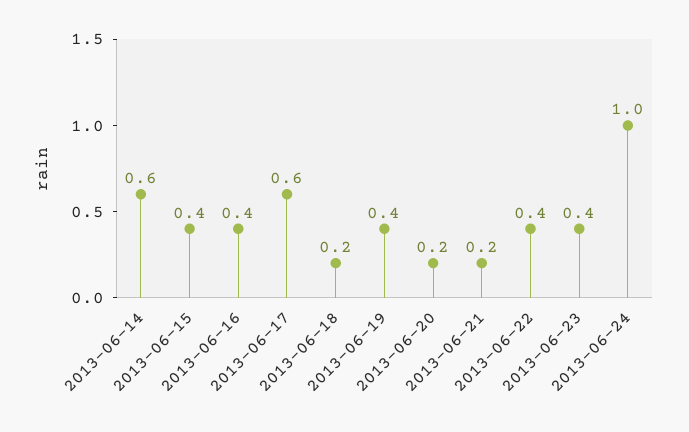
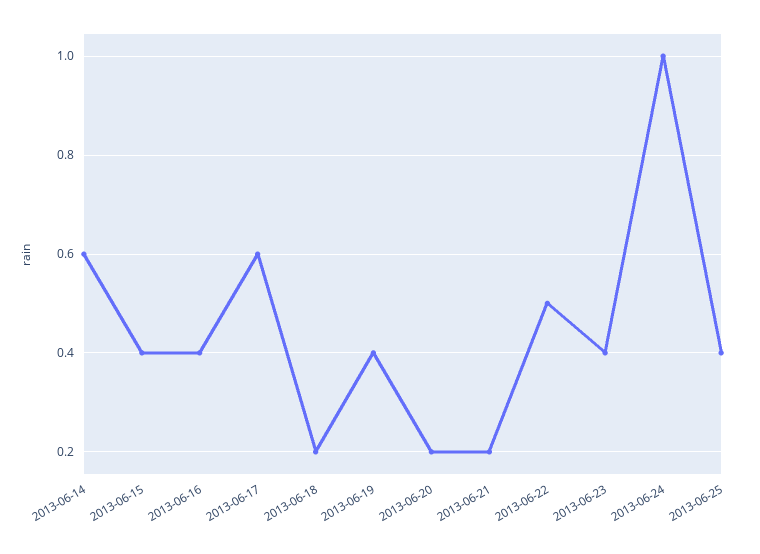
2013-06-22: 0.4 -> 0.5
2013-06-25: none -> 0.4

